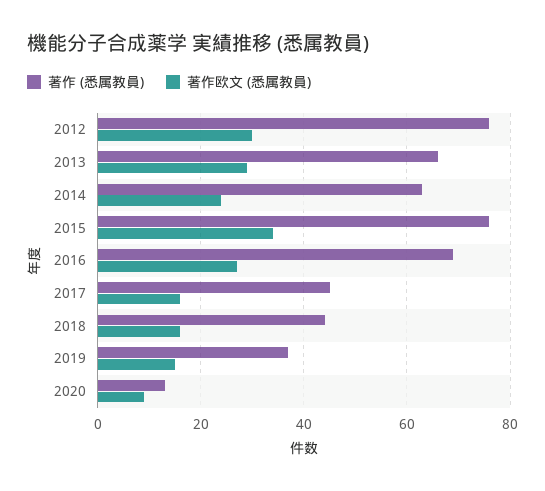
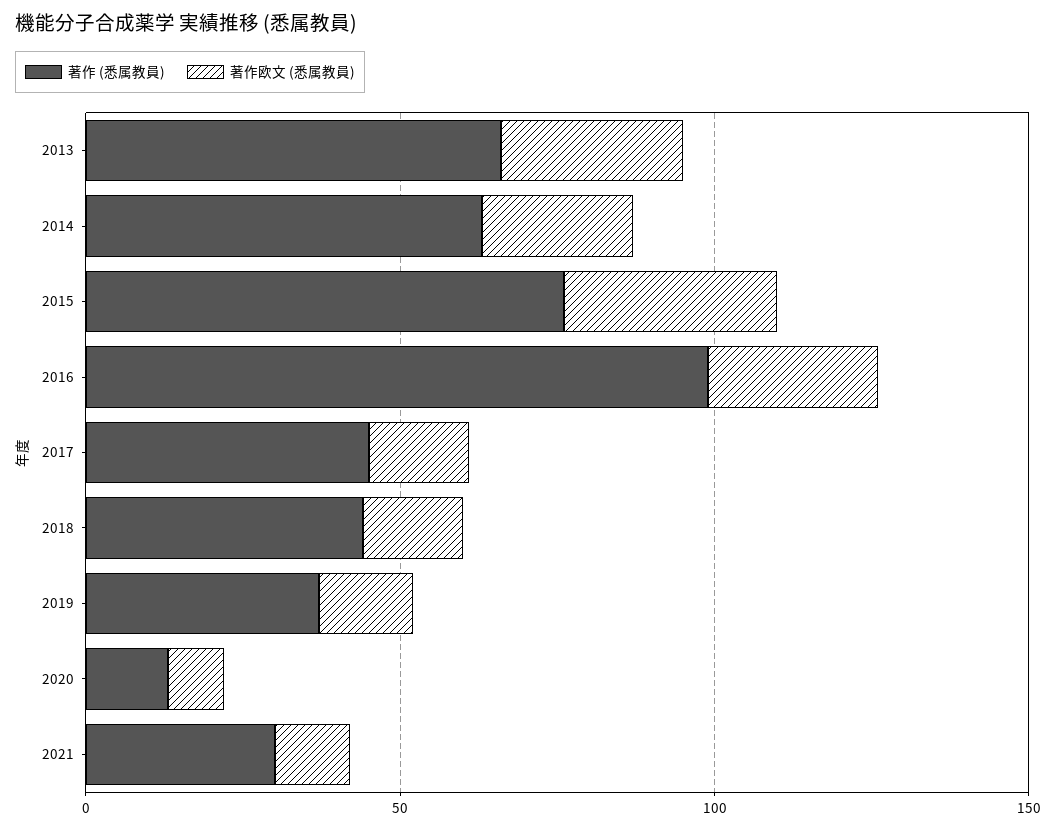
著作 (悉属教員), 2012: 75 -> none
著作欧文 (悉属教員), 2012: 30 -> none
著作 (悉属教員), 2016: 70 -> 100
著作 (悉属教員), 2021: none -> 30
著作欧文 (悉属教員), 2021: none -> 10

